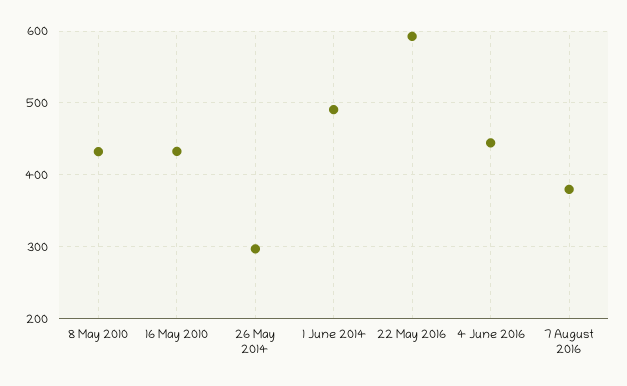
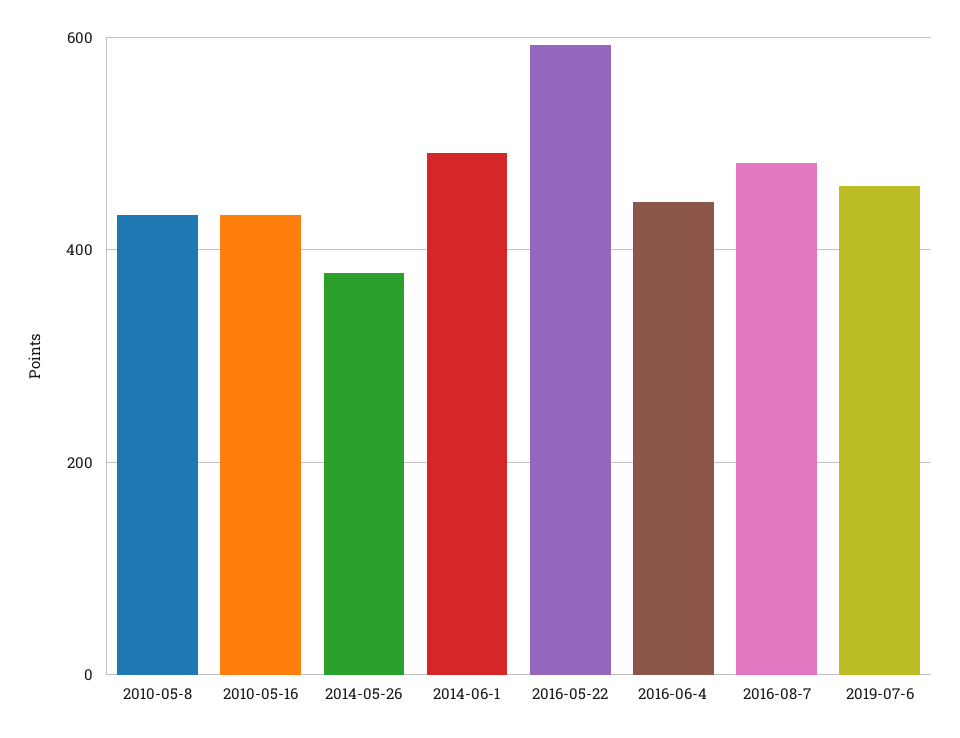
26 May 2014: 300 -> 380
7 August 2016: 380 -> 480
2019-07-6: none -> 460

